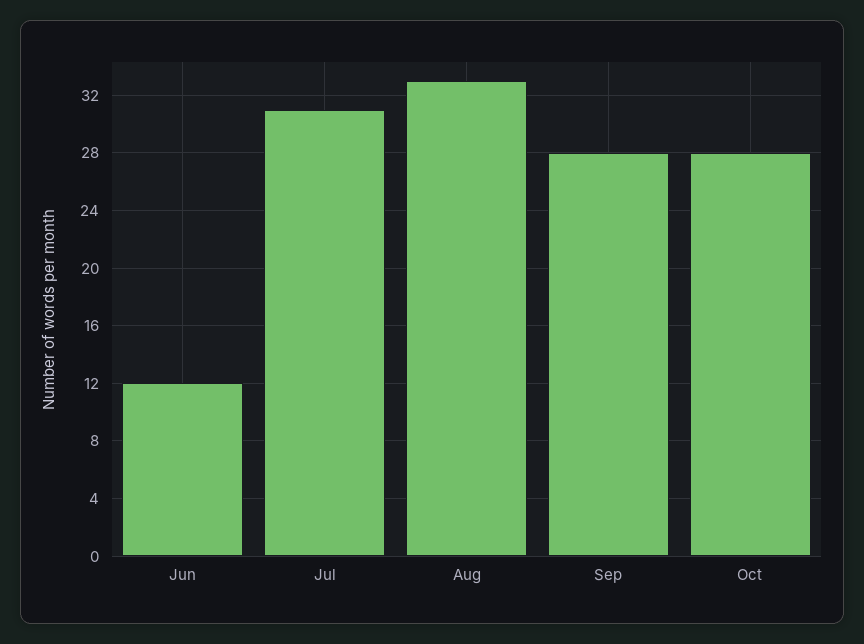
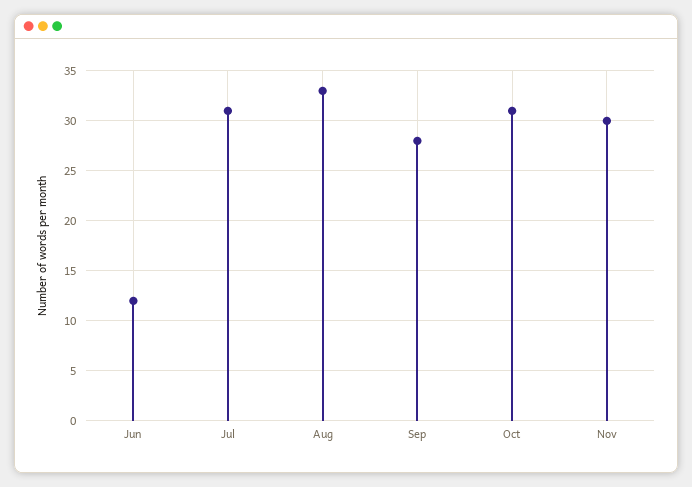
Oct: 28 -> 31
Nov: none -> 30

